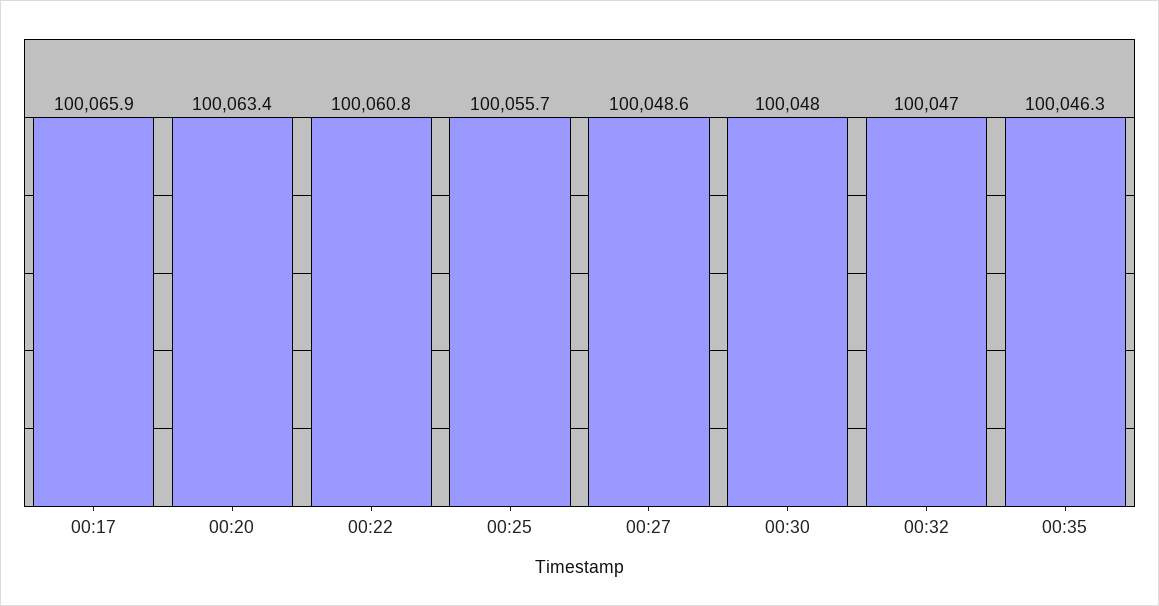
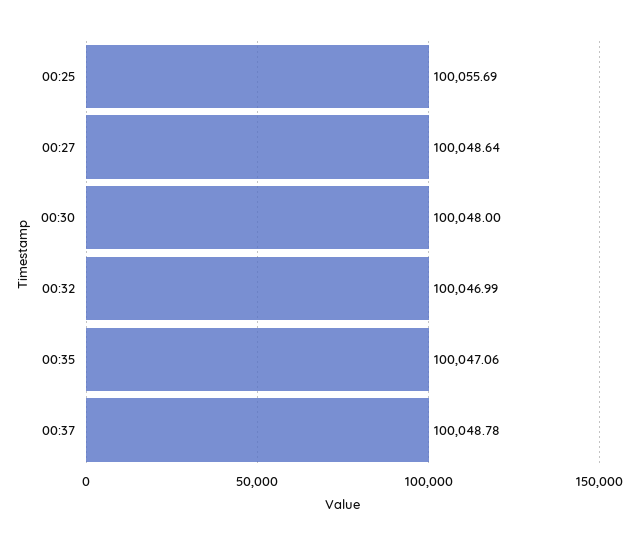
00:17: 100065.9 -> none
00:20: 100063.4 -> none
00:22: 100060.8 -> none
00:35: 100046.3 -> 100047.06
00:37: none -> 100048.78

